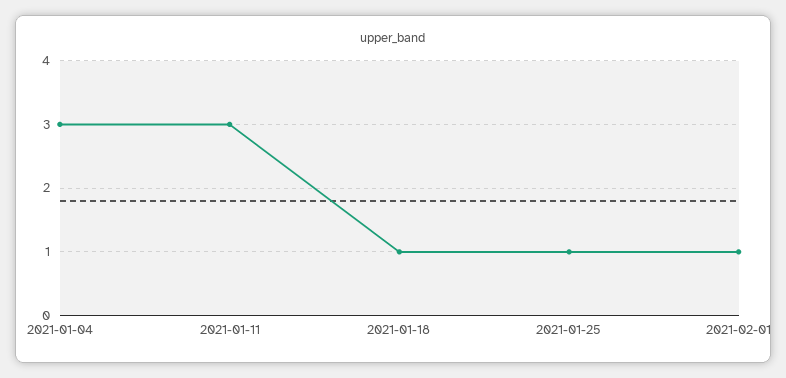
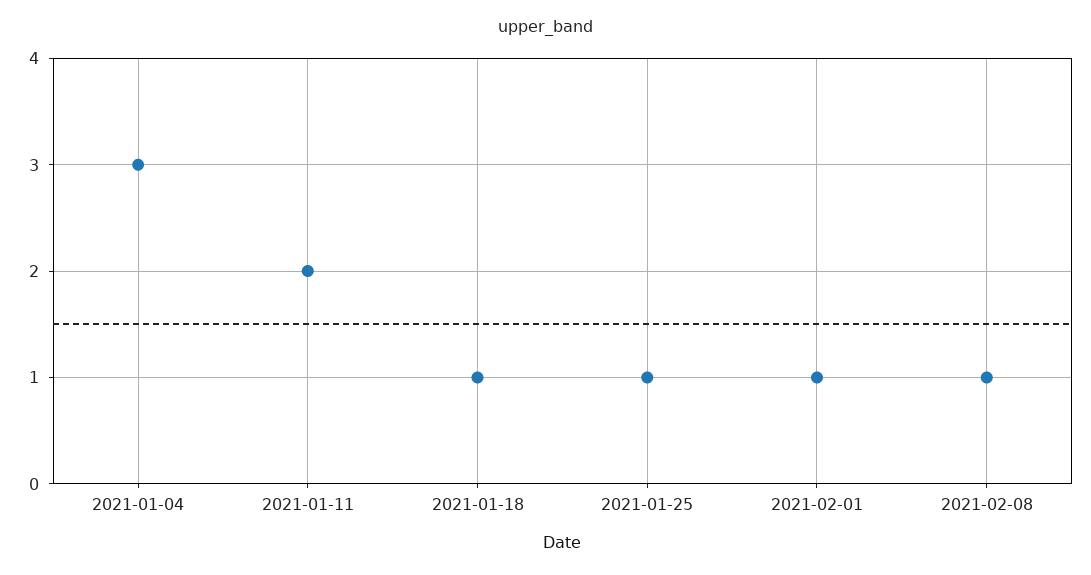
2021-01-11: 3 -> 2
2021-02-08: none -> 1

